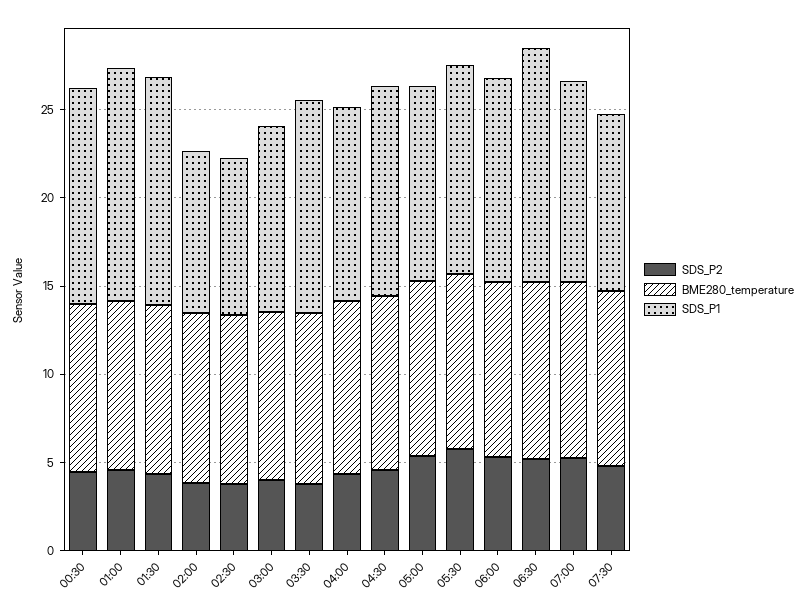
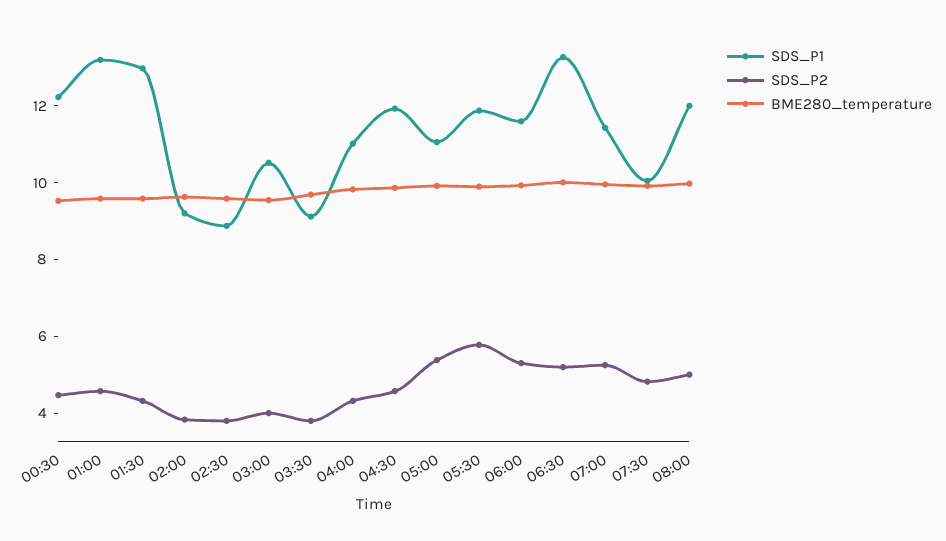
SDS_P1, 03:30: 12 -> 9
SDS_P1, 08:00: none -> 12
SDS_P2, 08:00: none -> 5
BME280_temperature, 08:00: none -> 10

